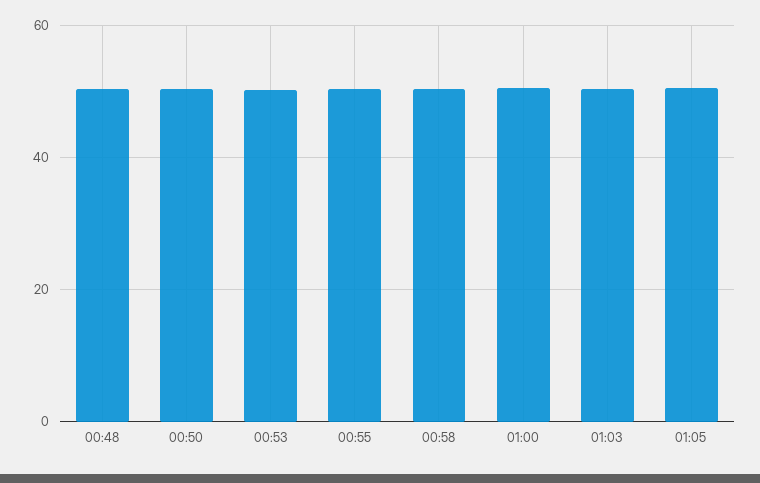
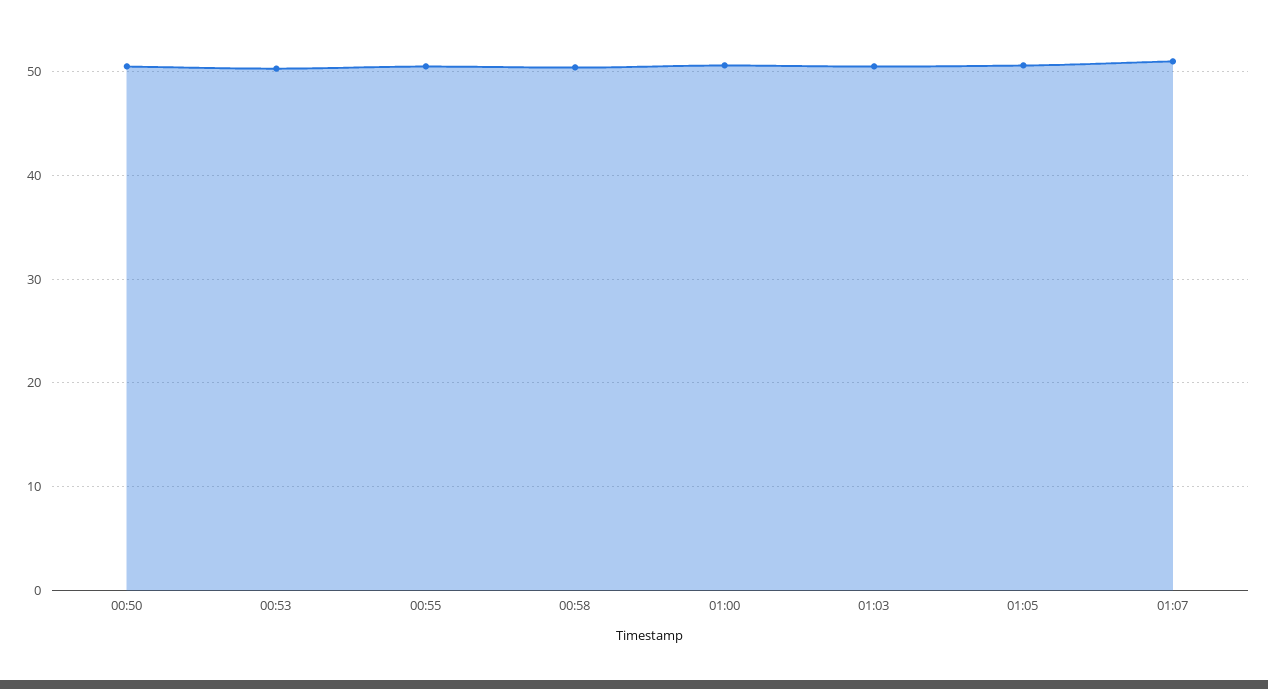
00:48: 50 -> none
01:07: none -> 51

